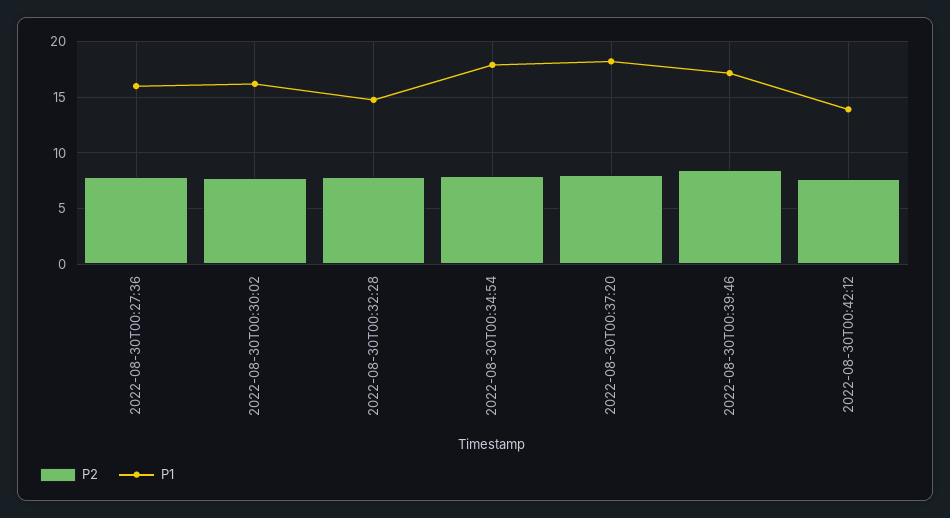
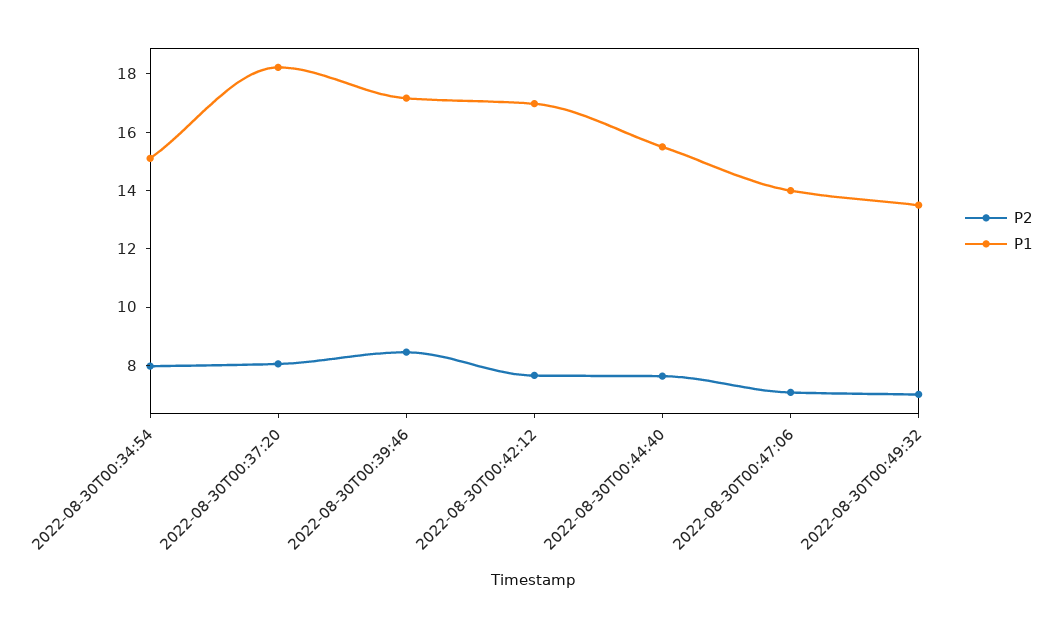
P2, 2022-08-30T00:27:36: 8 -> none
P1, 2022-08-30T00:27:36: 16 -> none
P2, 2022-08-30T00:30:02: 8 -> none
P1, 2022-08-30T00:30:02: 16 -> none
P2, 2022-08-30T00:32:28: 8 -> none
P1, 2022-08-30T00:32:28: 15 -> none
P1, 2022-08-30T00:34:54: 18 -> 15
P1, 2022-08-30T00:42:12: 14 -> 17
P2, 2022-08-30T00:44:40: none -> 7.5
P1, 2022-08-30T00:44:40: none -> 15.5
P2, 2022-08-30T00:47:06: none -> 7
P1, 2022-08-30T00:47:06: none -> 14
P2, 2022-08-30T00:49:32: none -> 7
P1, 2022-08-30T00:49:32: none -> 13.5

